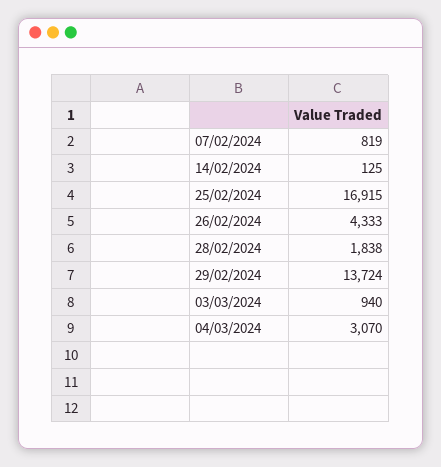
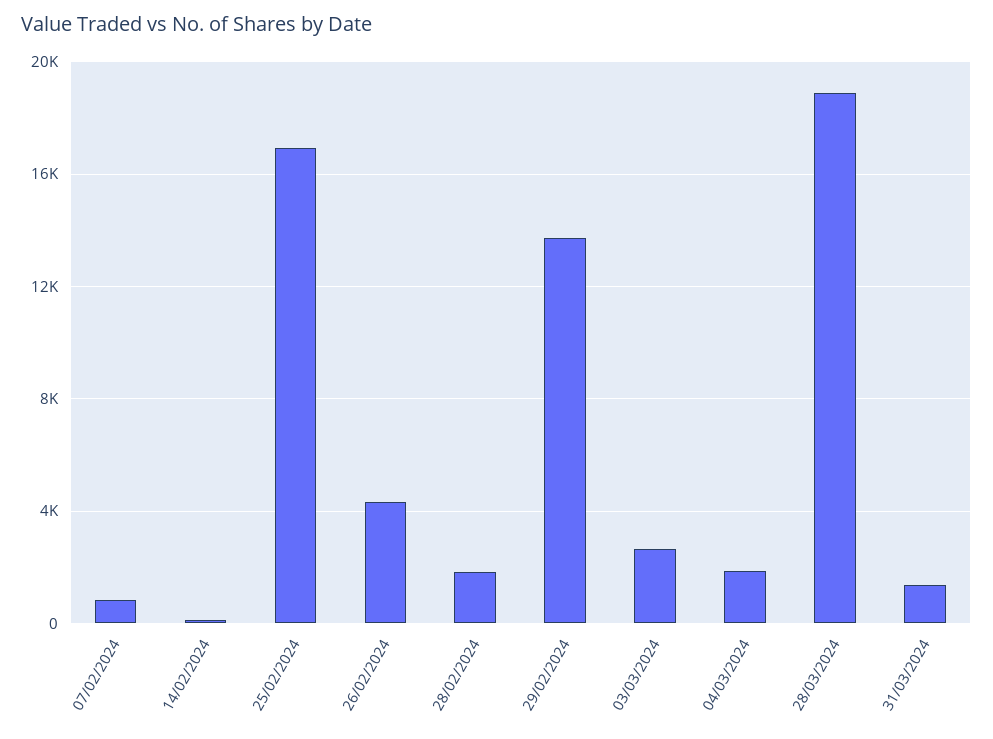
03/03/2024: 940 -> 2500
04/03/2024: 3070 -> 2000
28/03/2024: none -> 19000
31/03/2024: none -> 1500

